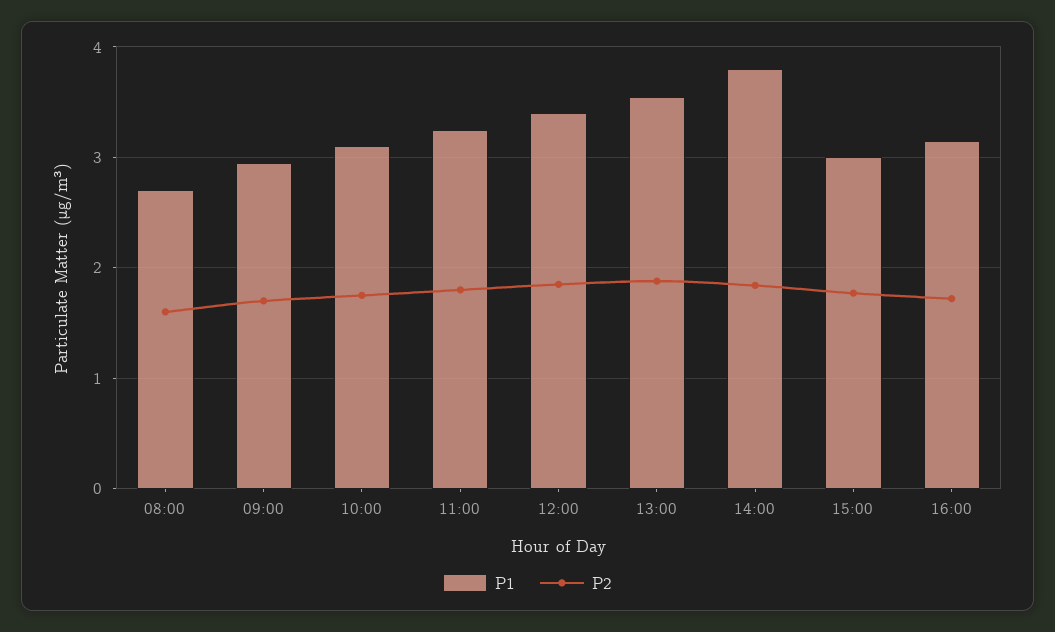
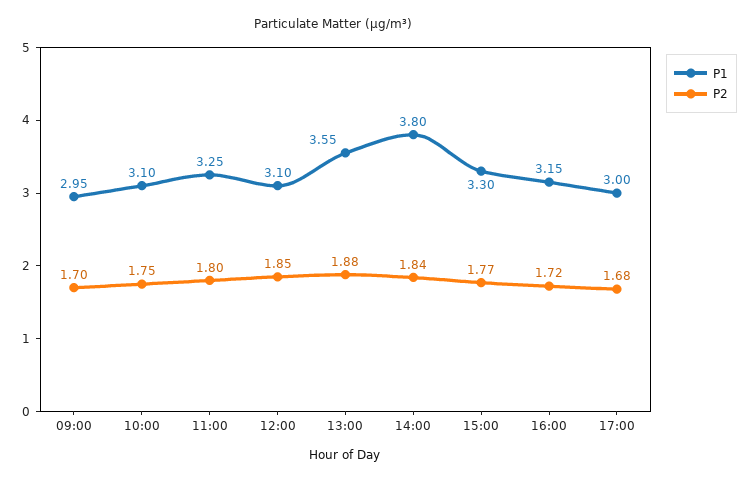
P1, 08:00: 2.7 -> none
P2, 08:00: 1.6 -> none
P1, 12:00: 3.4 -> 3.1
P1, 15:00: 3 -> 3.3
P1, 17:00: none -> 3
P2, 17:00: none -> 1.68

